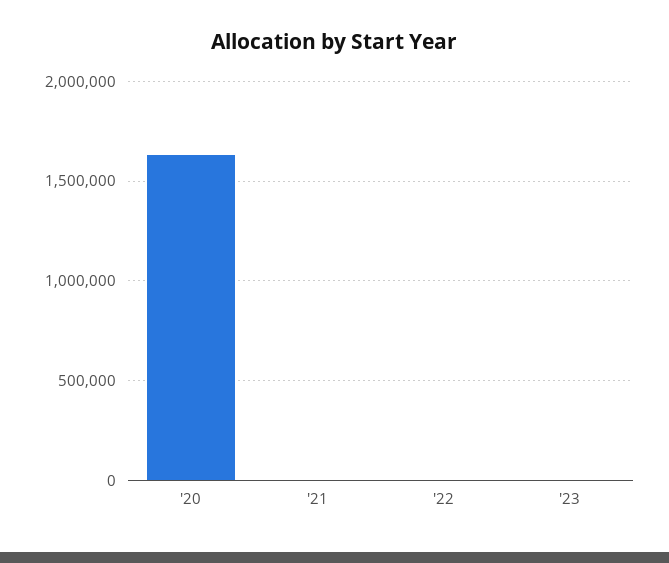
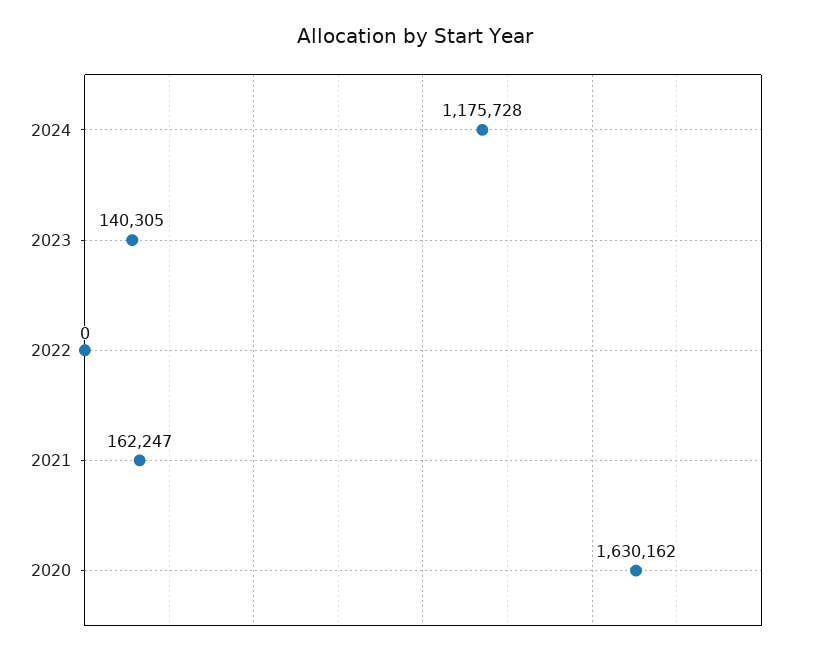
'21: 0 -> 162247
'23: 0 -> 140305
2024: none -> 1175728

